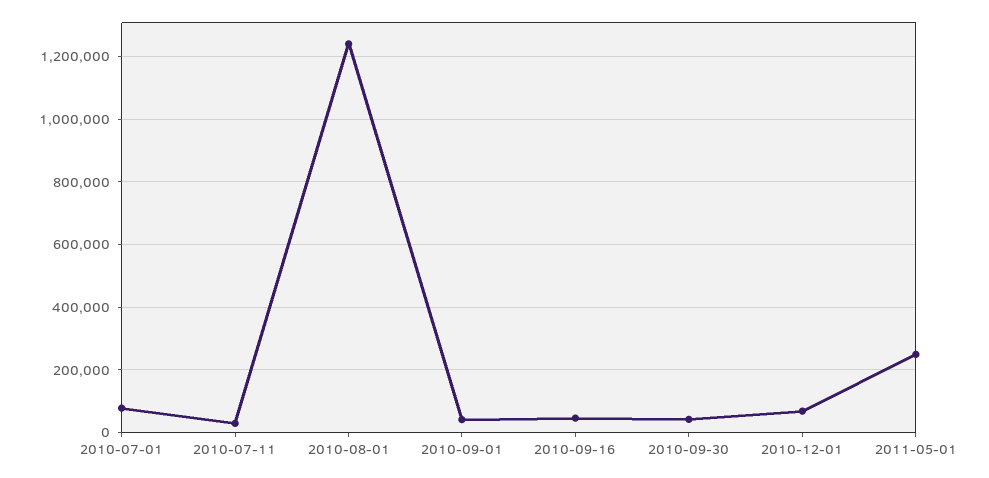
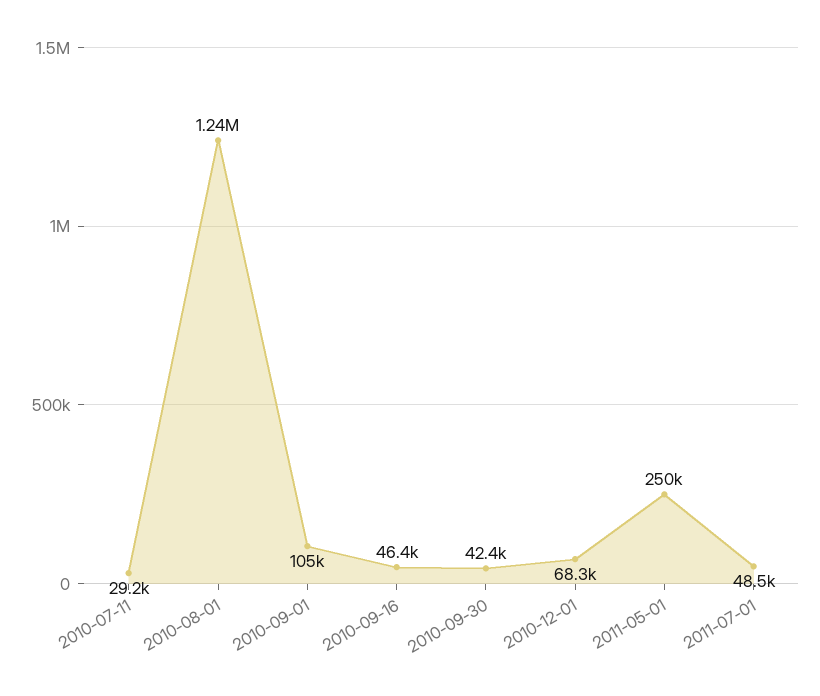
2010-07-01: 80000 -> none
2010-09-01: 40000 -> 105000
2011-07-01: none -> 48500

